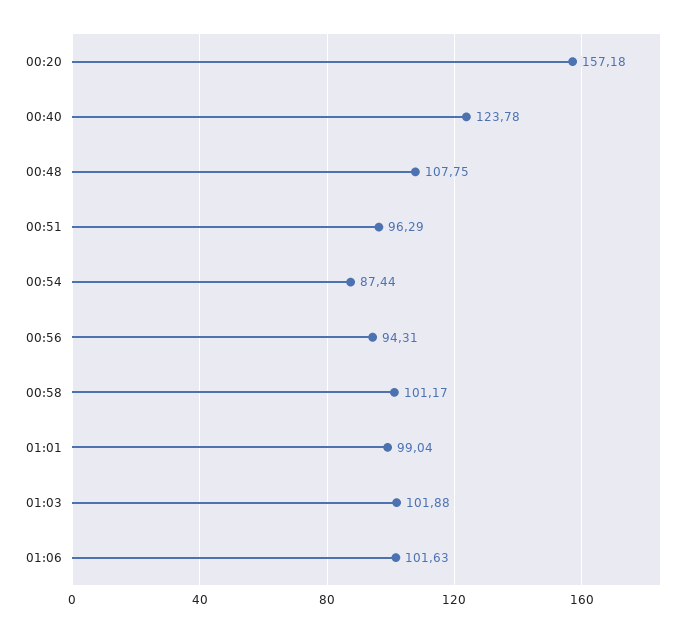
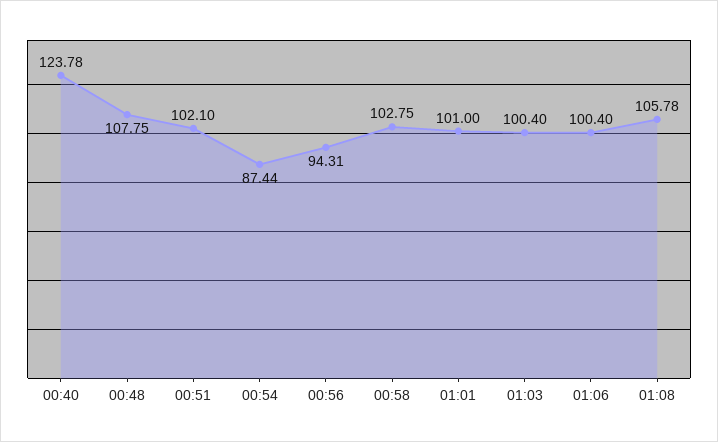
00:20: 157.18 -> none
00:51: 96.29 -> 102.1
00:58: 101.17 -> 102.75
01:01: 99.04 -> 101
01:03: 101.88 -> 100.4
01:06: 101.63 -> 100.4
01:08: none -> 105.78

